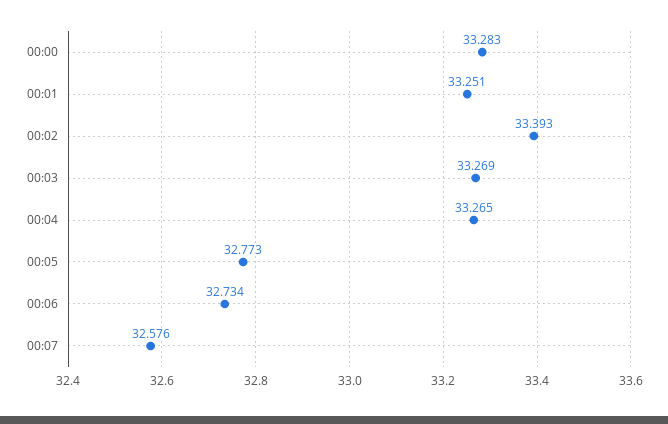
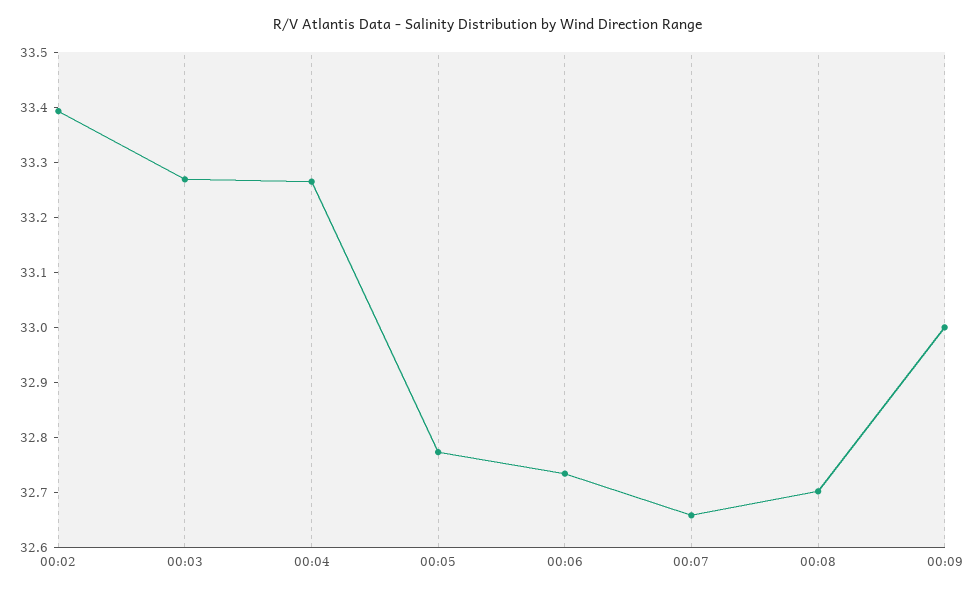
00:00: 33.283 -> none
00:01: 33.251 -> none
00:07: 32.576 -> 32.66
00:08: none -> 32.7
00:09: none -> 33

